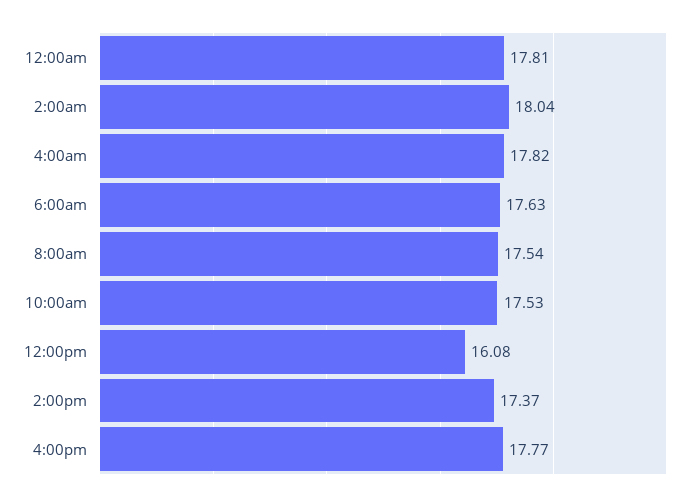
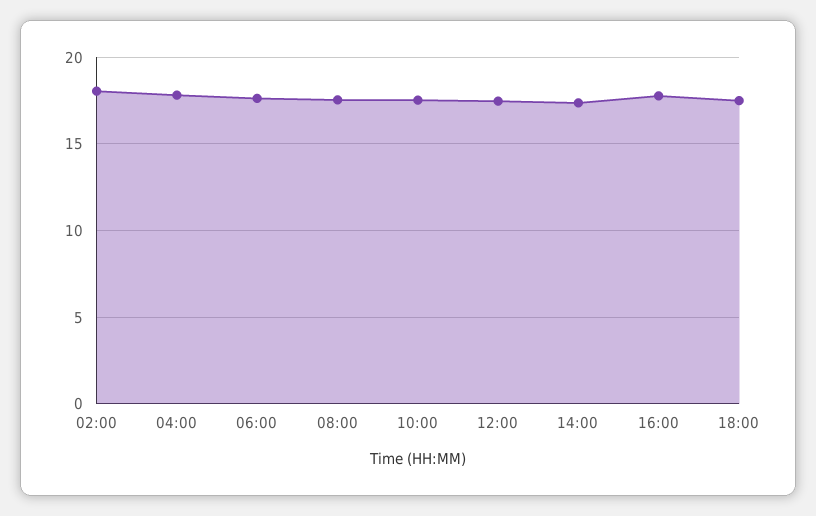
12:00am: 17.81 -> none
12:00pm: 16.08 -> 17.5
18:00: none -> 17.5

